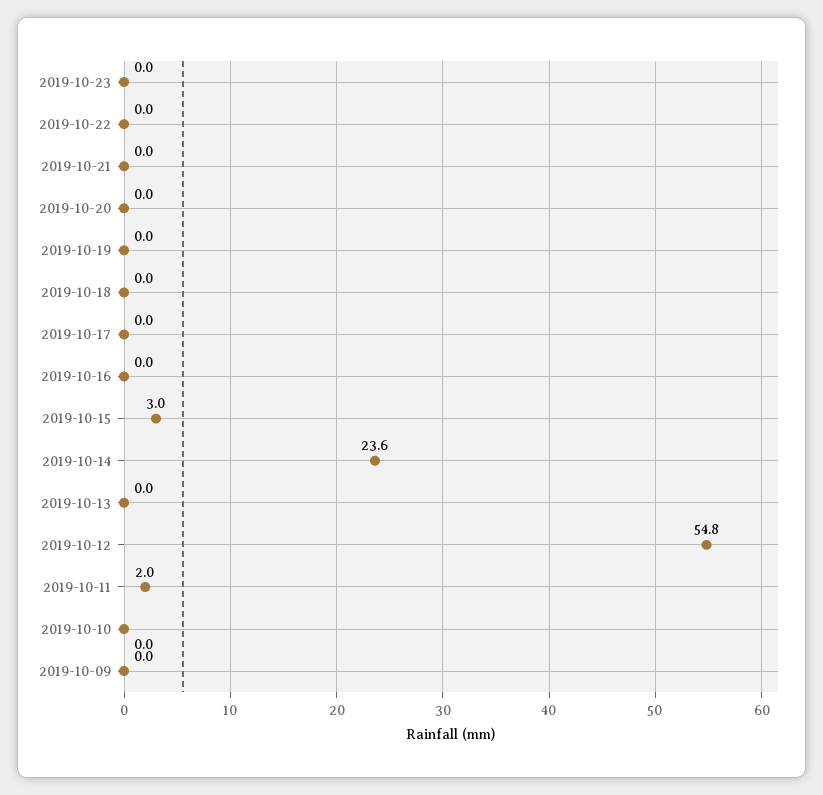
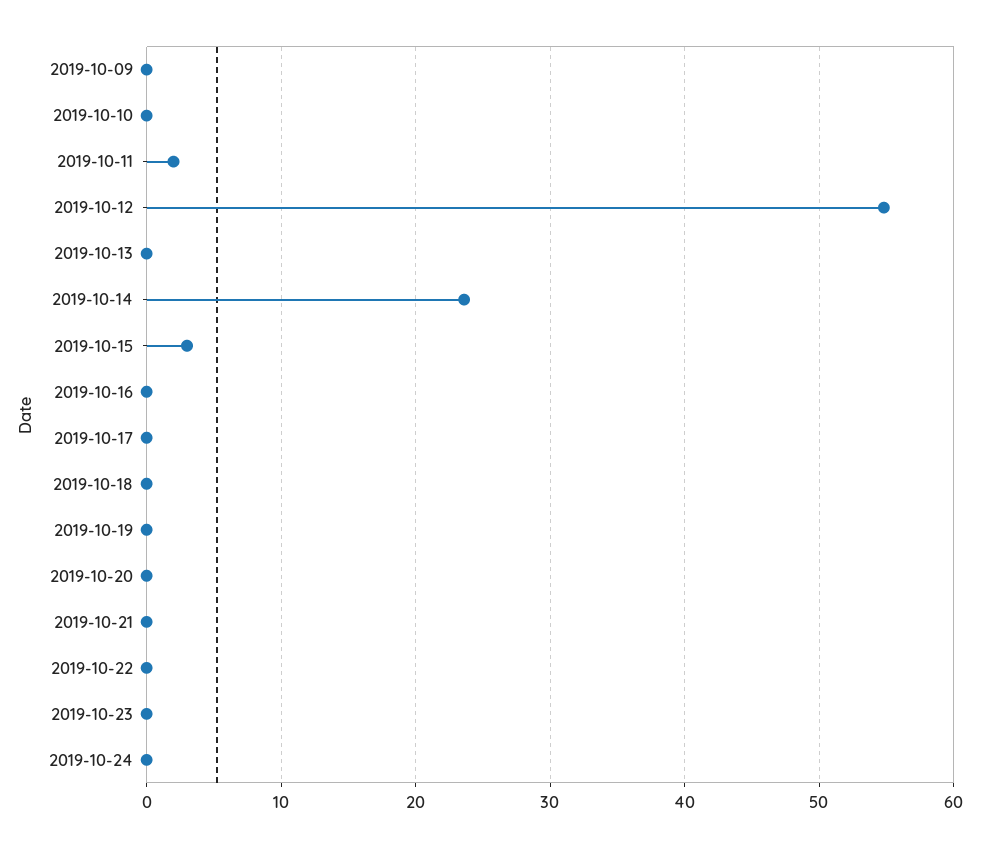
2019-10-24: none -> 0

